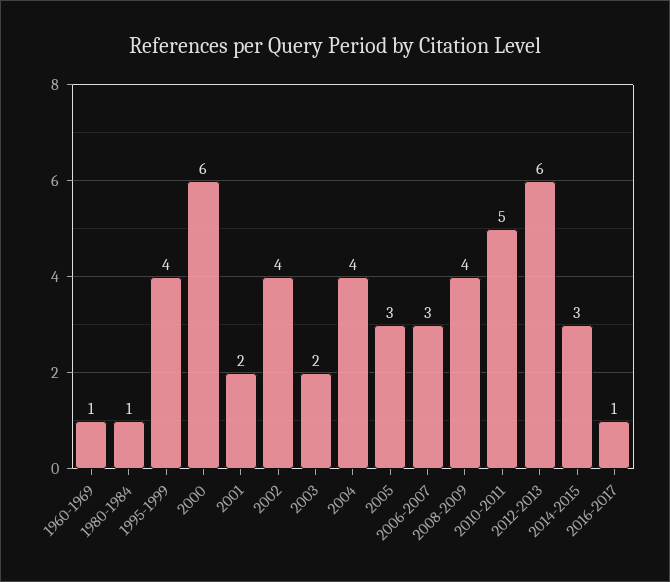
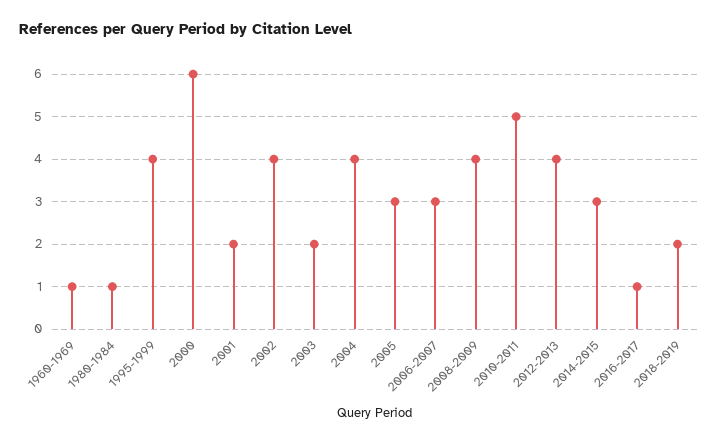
2012-2013: 6 -> 4
2018-2019: none -> 2

